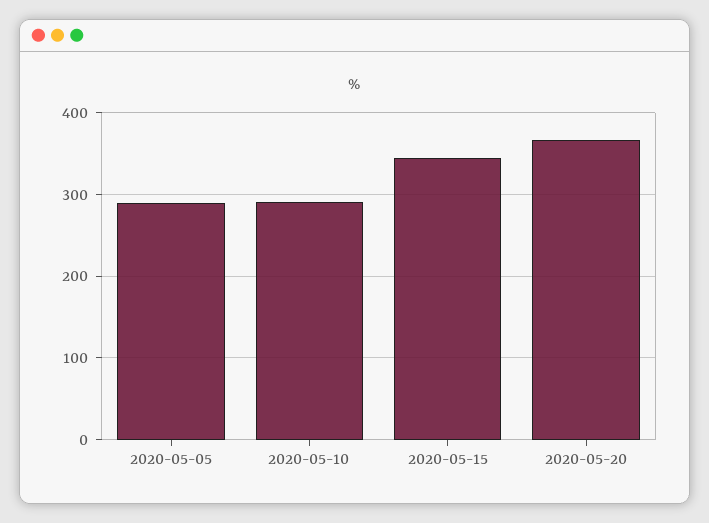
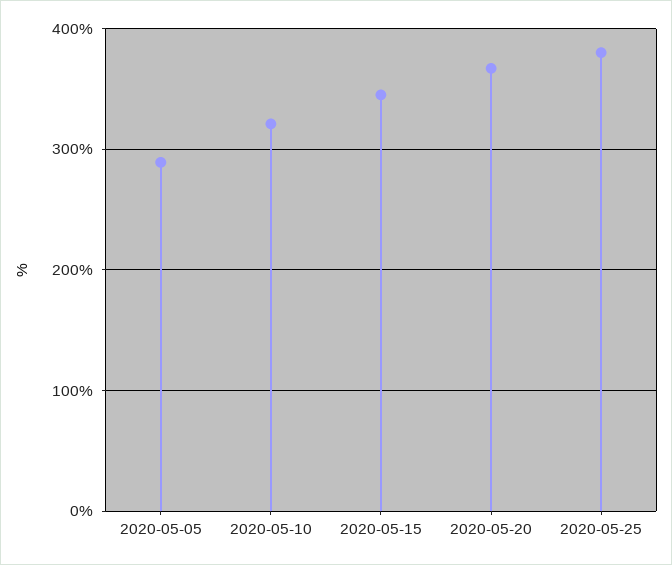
2020-05-10: 290 -> 320
2020-05-25: none -> 380

